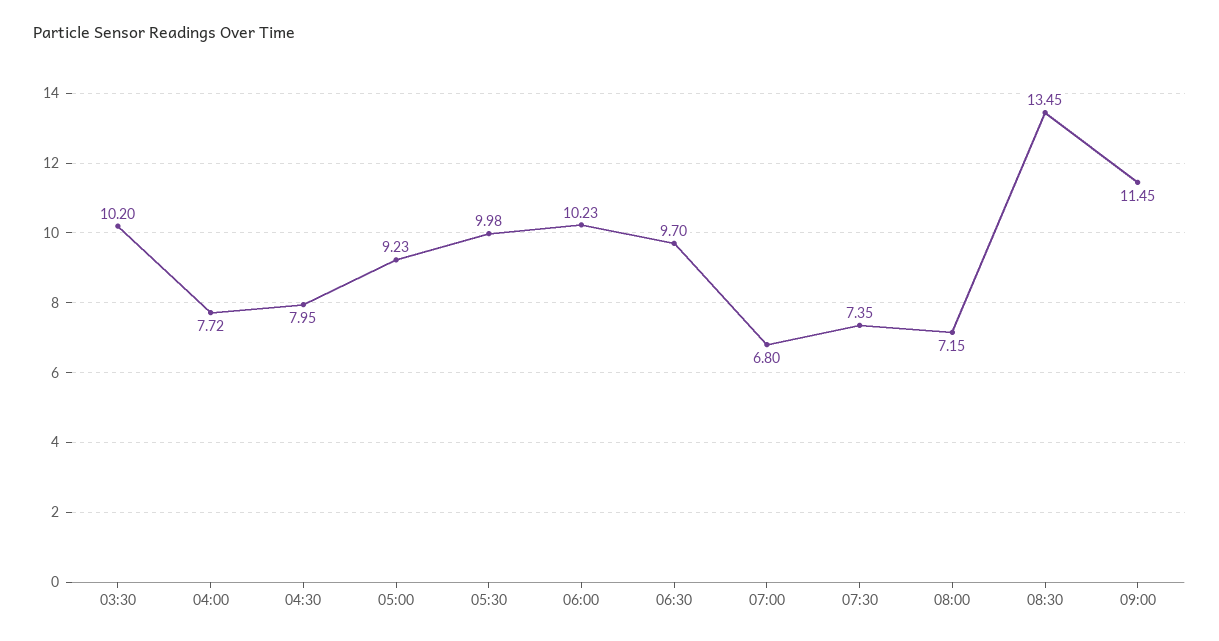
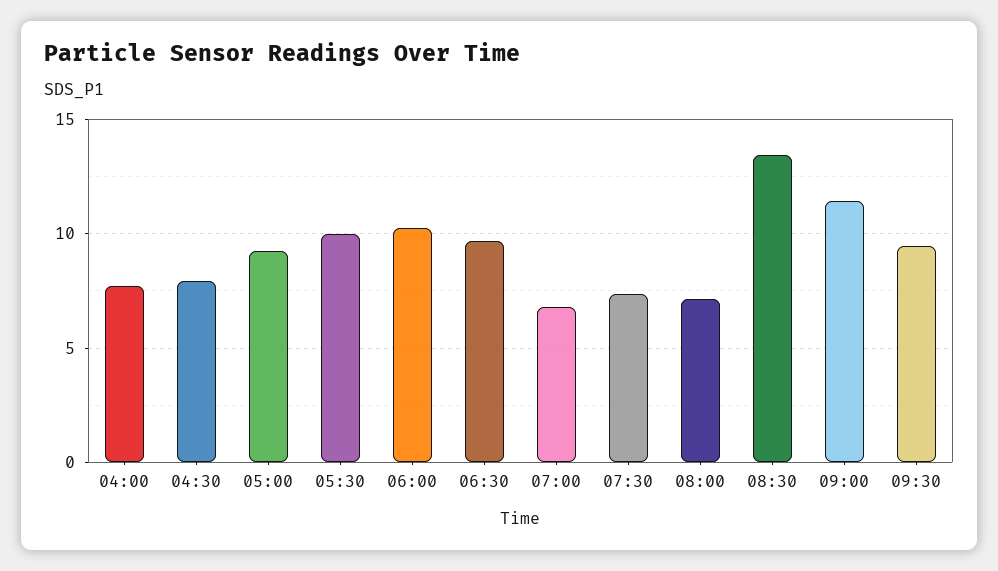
03:30: 10.2 -> none
09:30: none -> 9.5

